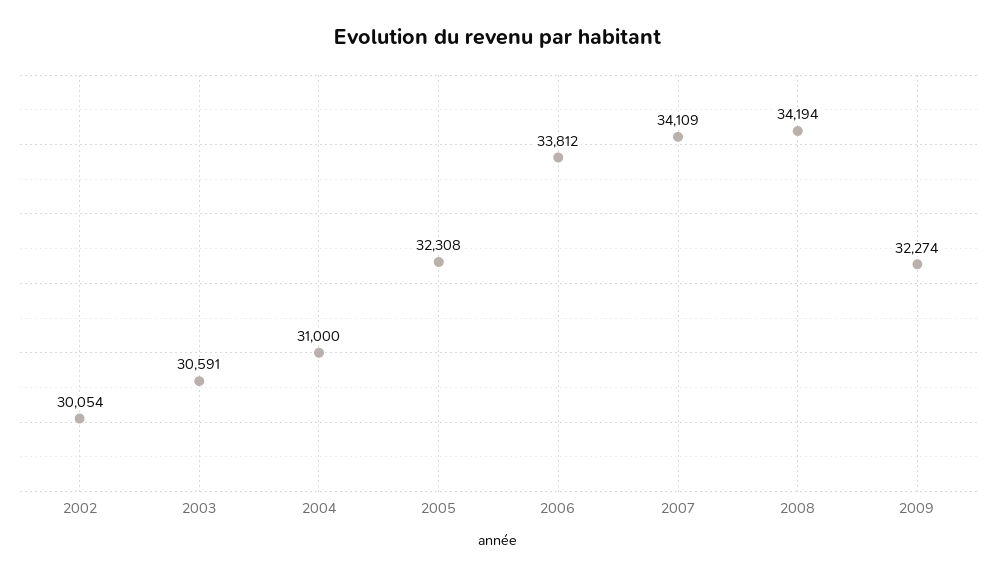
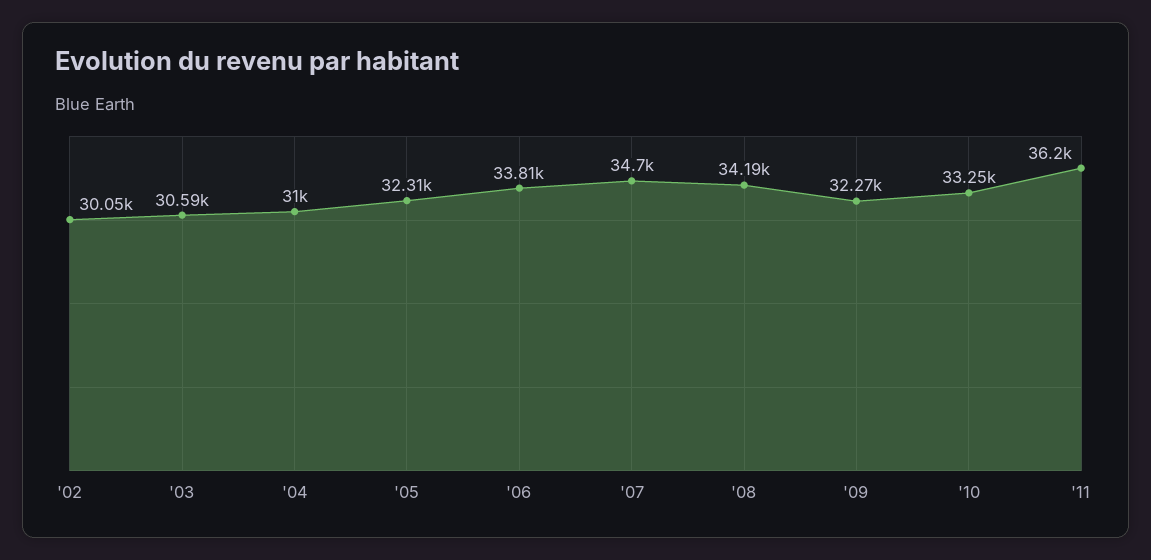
2007: 34109 -> 34700
'10: none -> 33250
'11: none -> 36200

